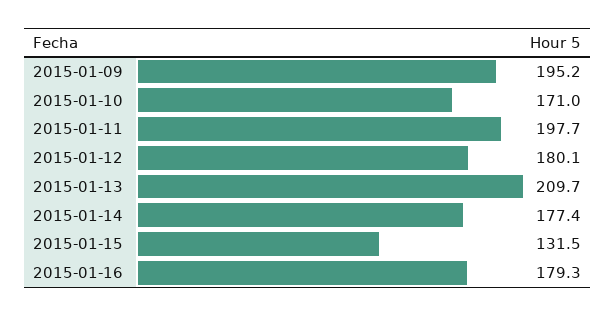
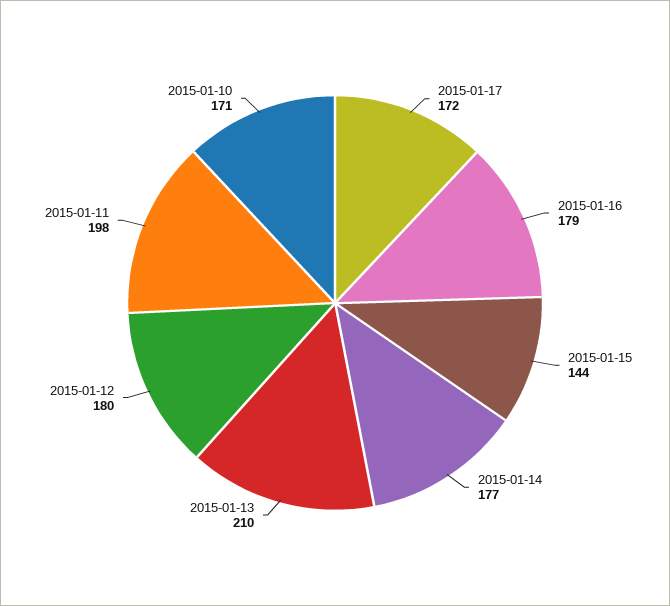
2015-01-09: 195.2 -> none
2015-01-15: 131.5 -> 144
2015-01-17: none -> 172

